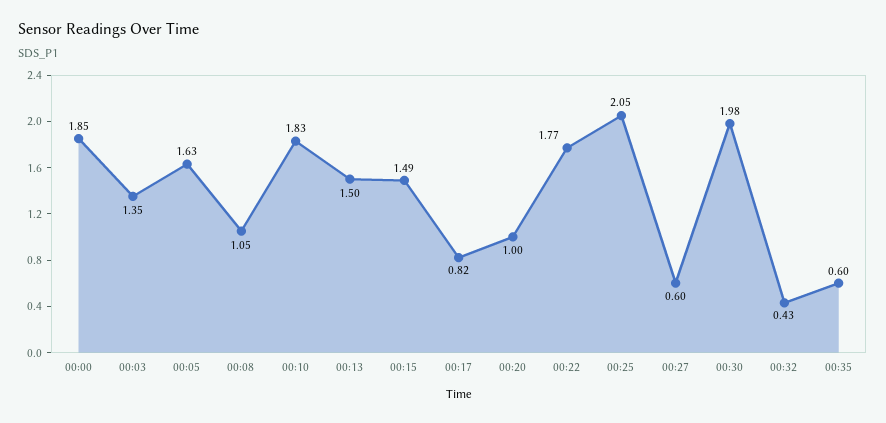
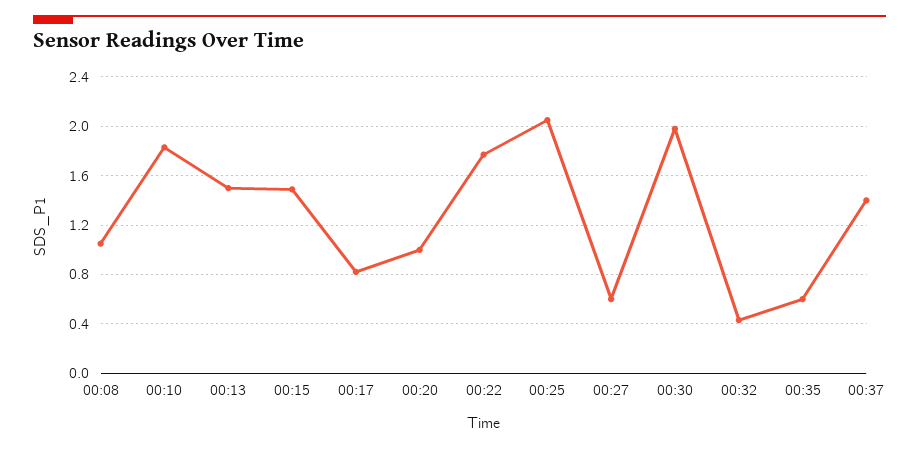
00:00: 1.85 -> none
00:03: 1.35 -> none
00:05: 1.63 -> none
00:37: none -> 1.4

